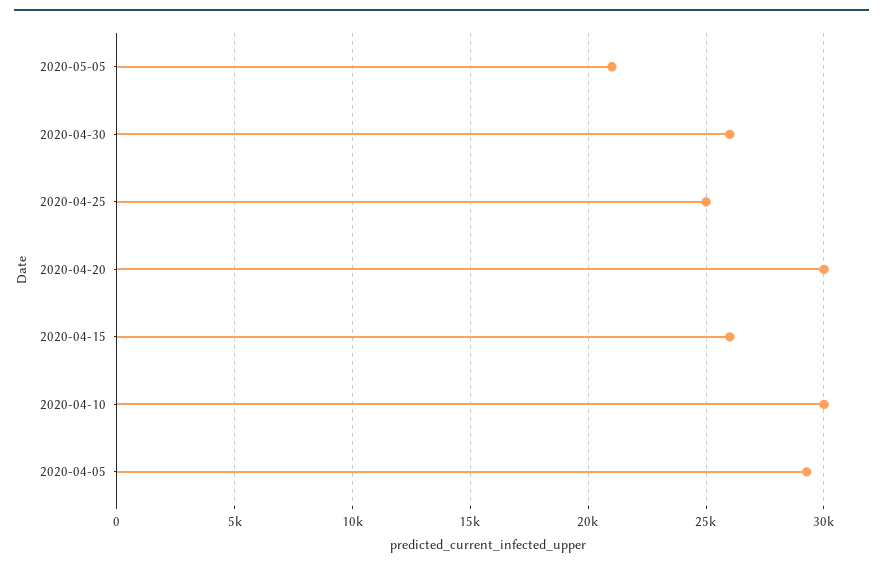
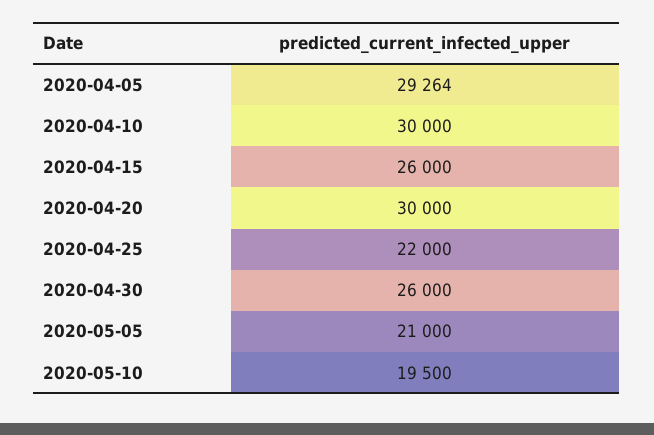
2020-04-25: 25000 -> 22000
2020-05-10: none -> 19500

